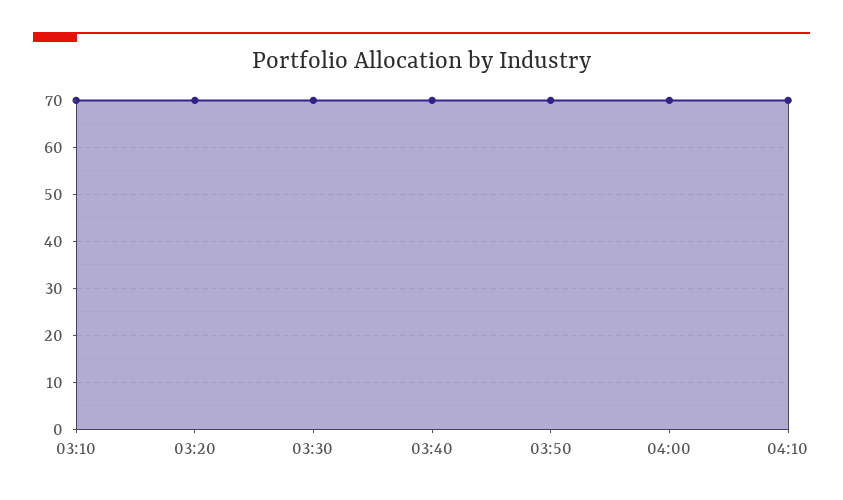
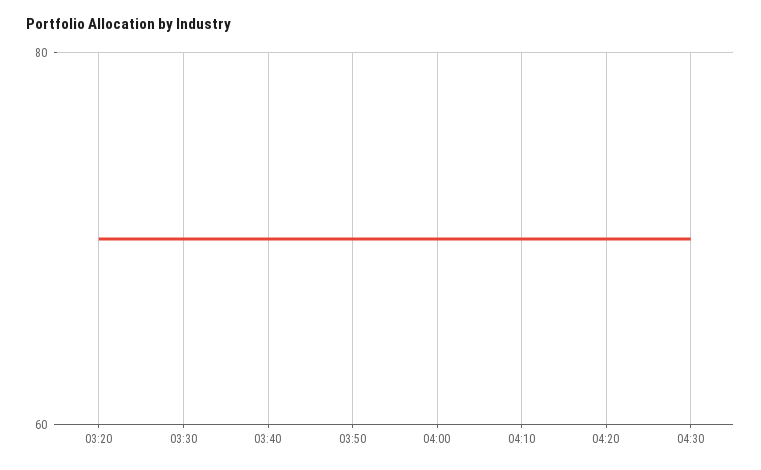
03:10: 70 -> none
04:20: none -> 70
04:30: none -> 70

